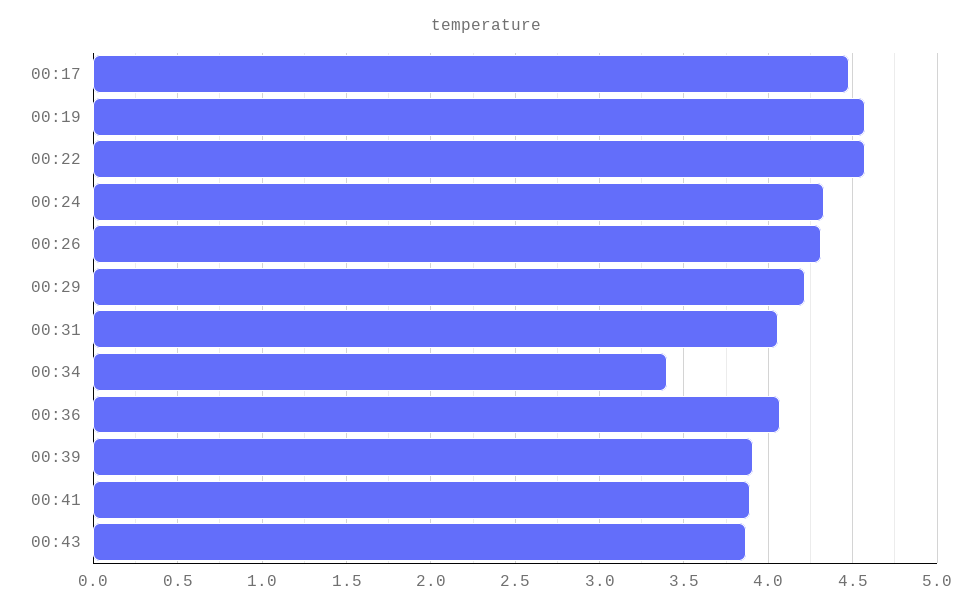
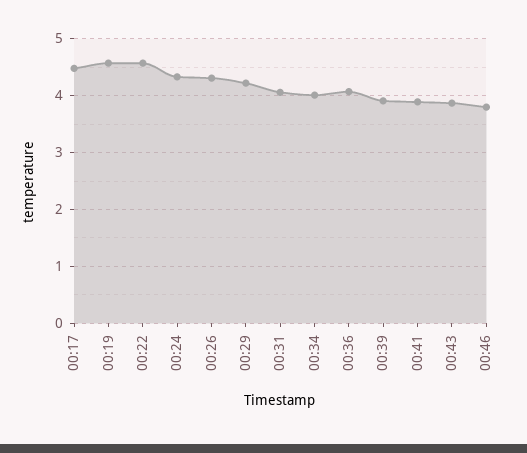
00:34: 3.4 -> 4
00:46: none -> 3.8

